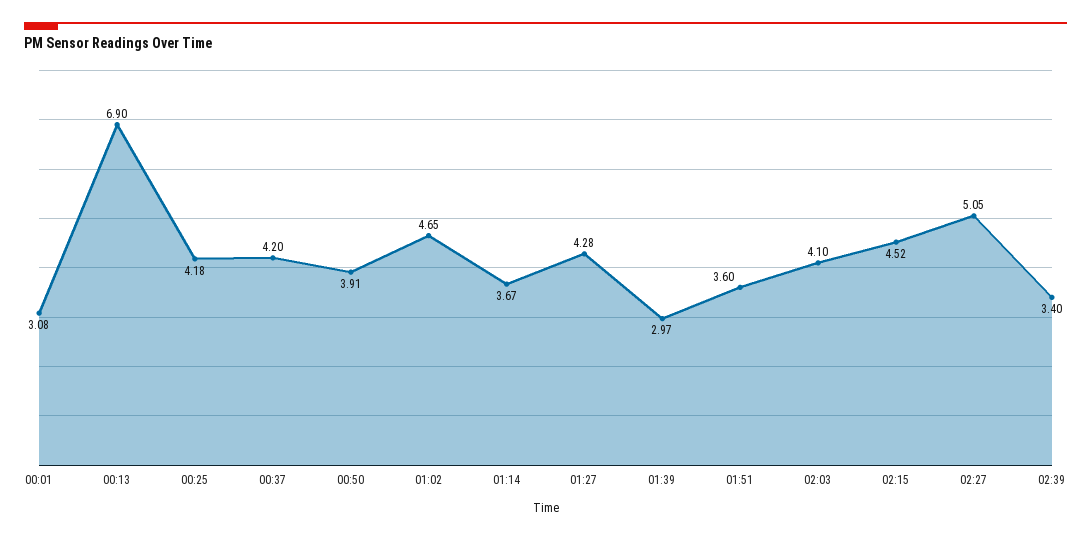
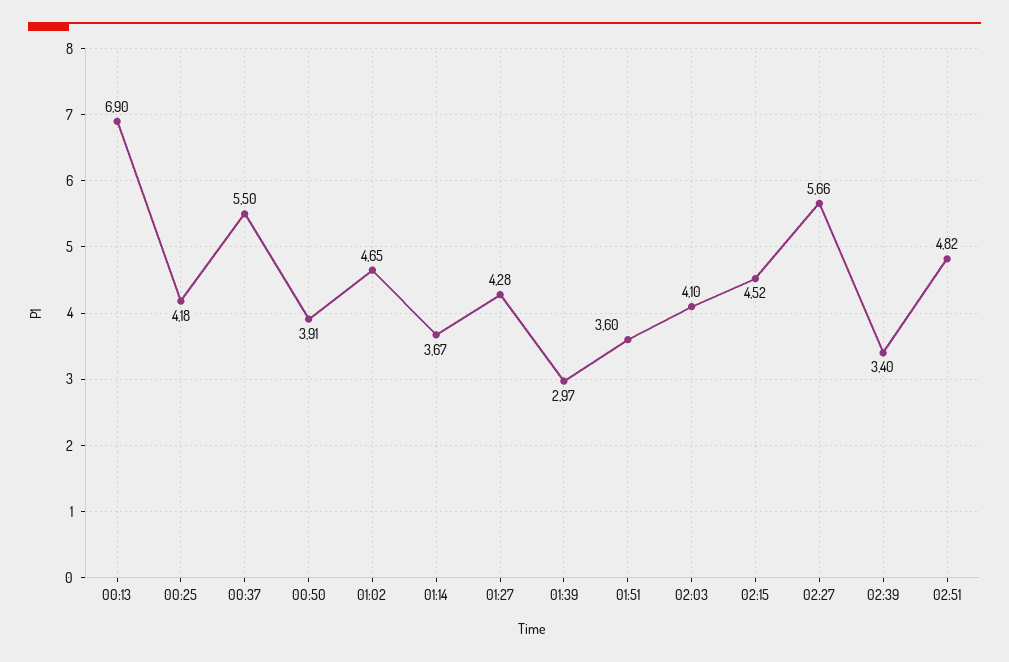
00:01: 3.08 -> none
00:37: 4.2 -> 5.5
02:27: 5.05 -> 5.66
02:51: none -> 4.82

